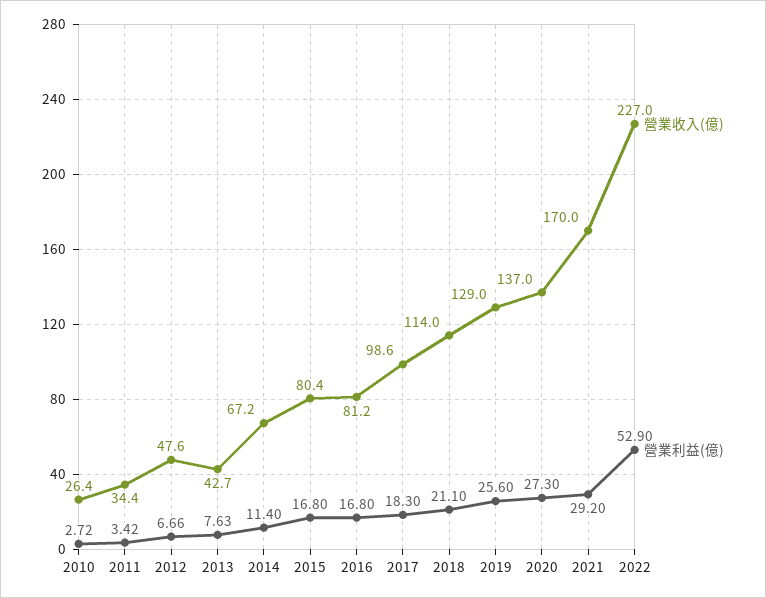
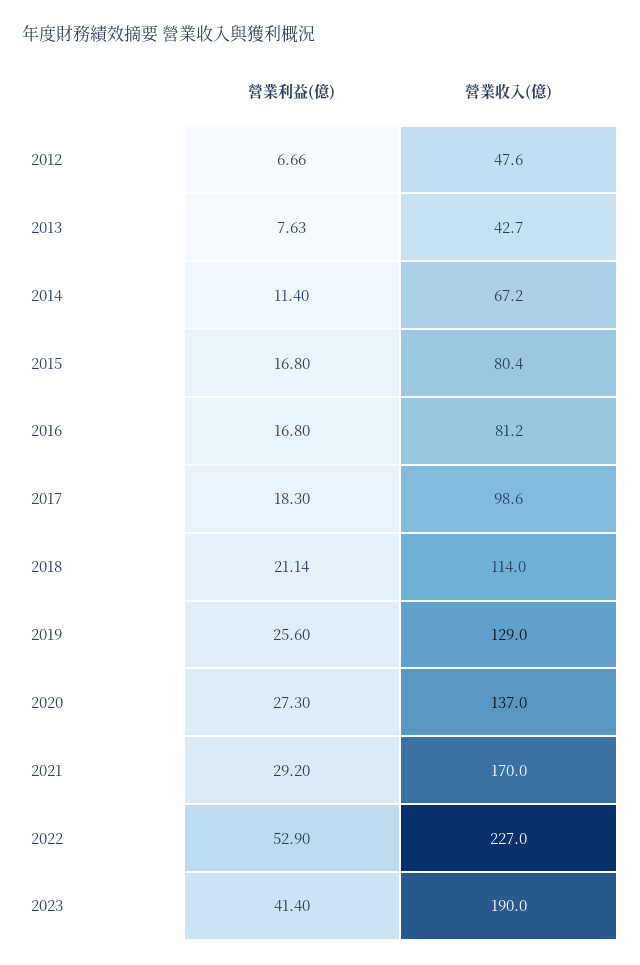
營業收入(億), 2010: 26.4 -> none
營業利益(億), 2010: 2.72 -> none
營業收入(億), 2011: 34.4 -> none
營業利益(億), 2011: 3.42 -> none
營業利益(億), 2018: 21.1 -> 21.14
營業利益(億), 2023: none -> 41.4
營業收入(億), 2023: none -> 190

